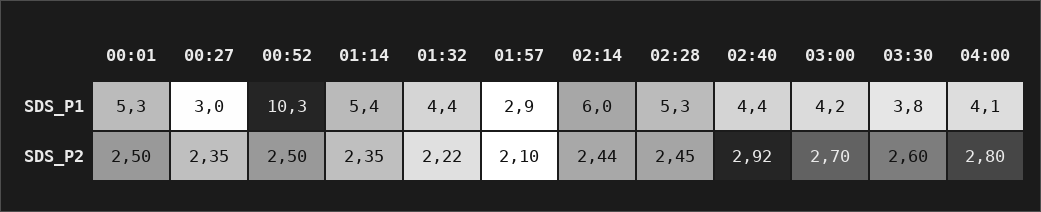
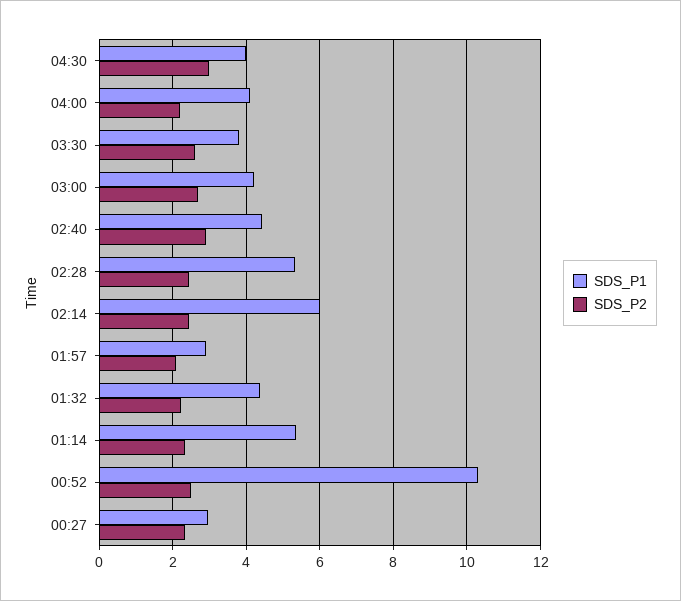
SDS_P1, 00:01: 5.3 -> none
SDS_P2, 00:01: 2.5 -> none
SDS_P2, 04:00: 2.8 -> 2.2
SDS_P1, 04:30: none -> 4
SDS_P2, 04:30: none -> 3

